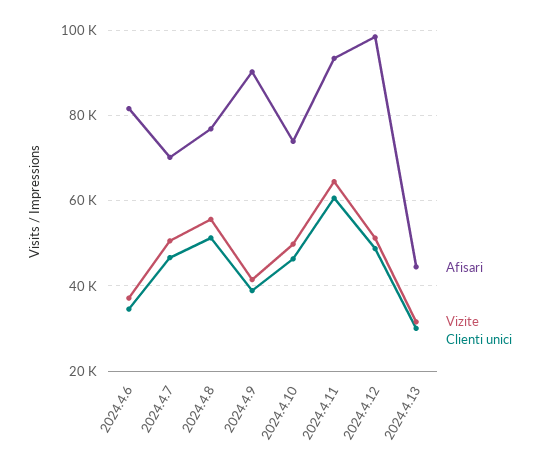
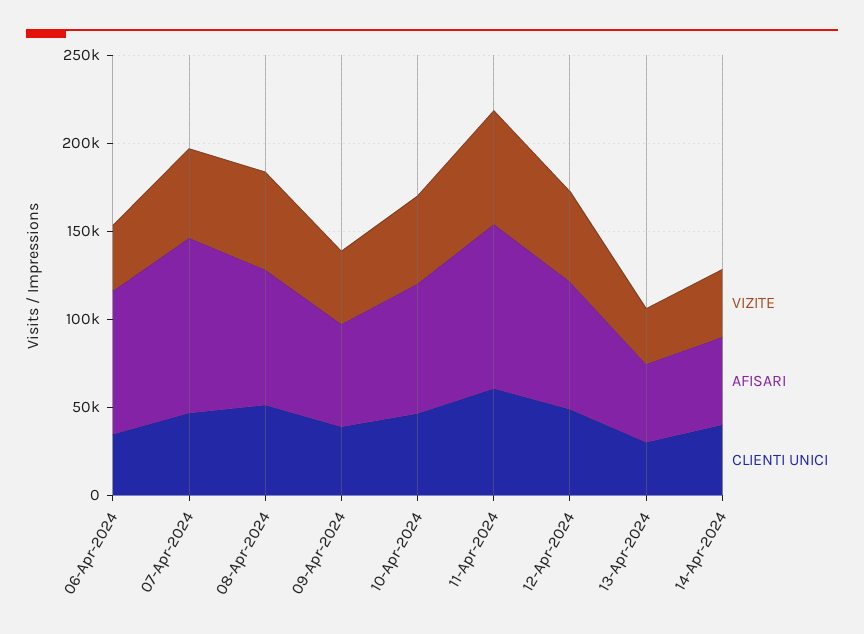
Afisari, 2024.4.7: 70000 -> 100000
Afisari, 2024.4.9: 90000 -> 60000
Afisari, 2024.4.12: 98000 -> 70000
Vizite, 14-Apr-2024: none -> 40000
Afisari, 14-Apr-2024: none -> 50000
Clienti unici, 14-Apr-2024: none -> 40000

